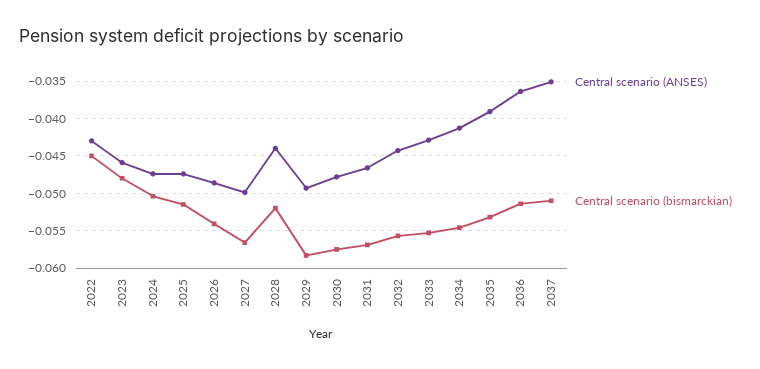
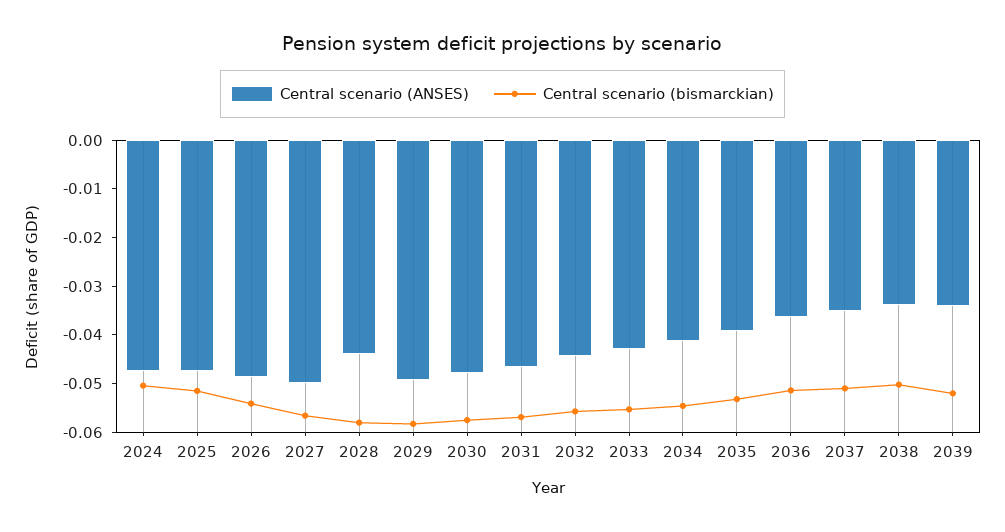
Central scenario (ANSES), 2022: -0.043 -> none
Central scenario (bismarckian), 2022: -0.045 -> none
Central scenario (ANSES), 2023: -0.046 -> none
Central scenario (bismarckian), 2023: -0.048 -> none
Central scenario (bismarckian), 2028: -0.052 -> -0.058
Central scenario (ANSES), 2038: none -> -0.034
Central scenario (bismarckian), 2038: none -> -0.05
Central scenario (ANSES), 2039: none -> -0.034
Central scenario (bismarckian), 2039: none -> -0.052

